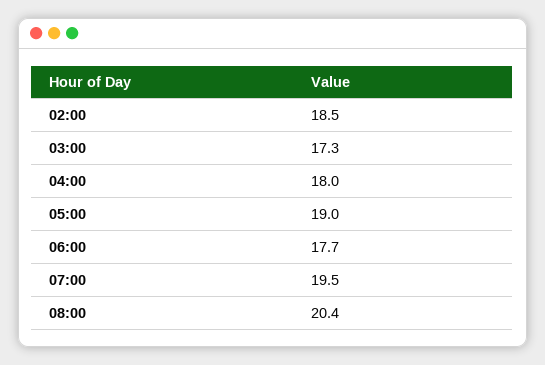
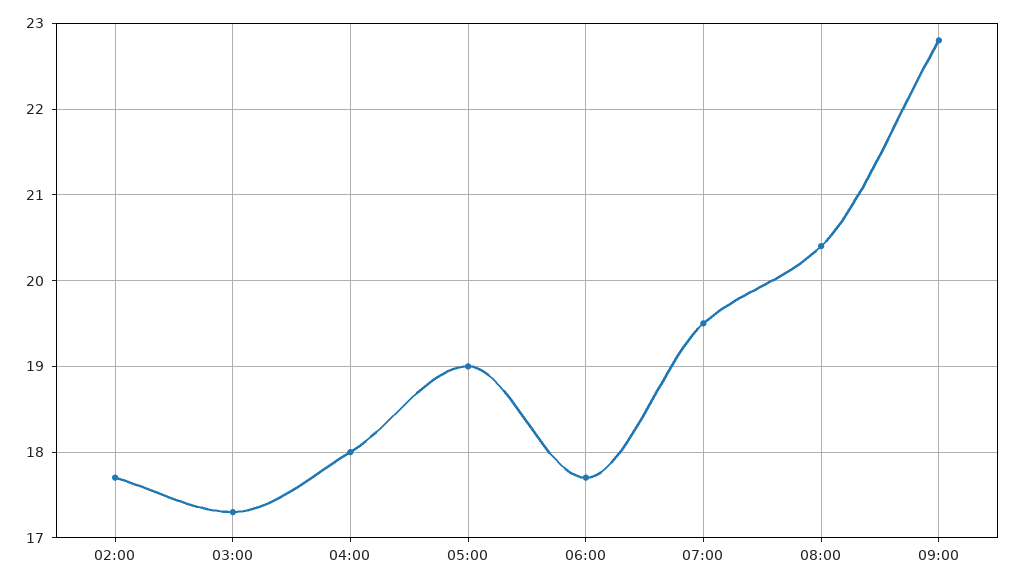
02:00: 18.5 -> 17.7
09:00: none -> 22.8

